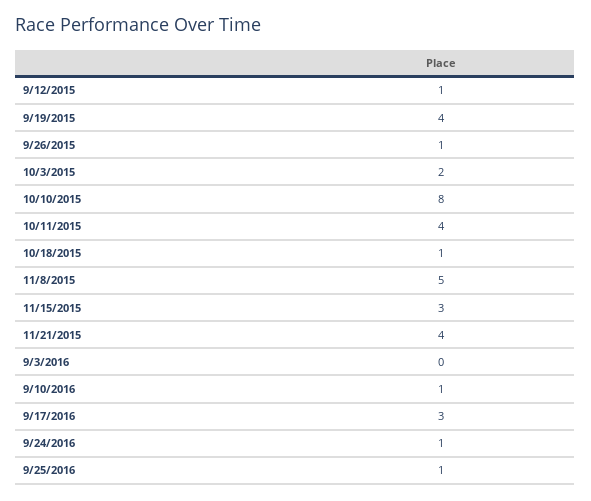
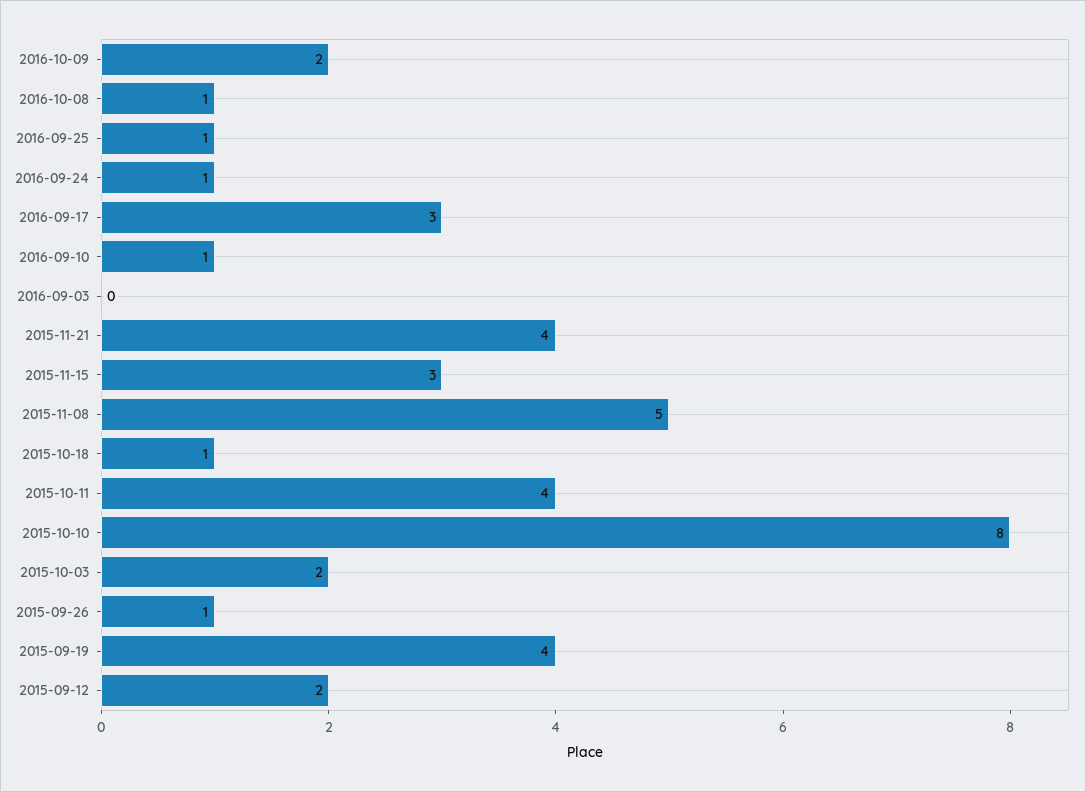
9/12/2015: 1 -> 2
2016-10-09: none -> 2
2016-10-08: none -> 1

